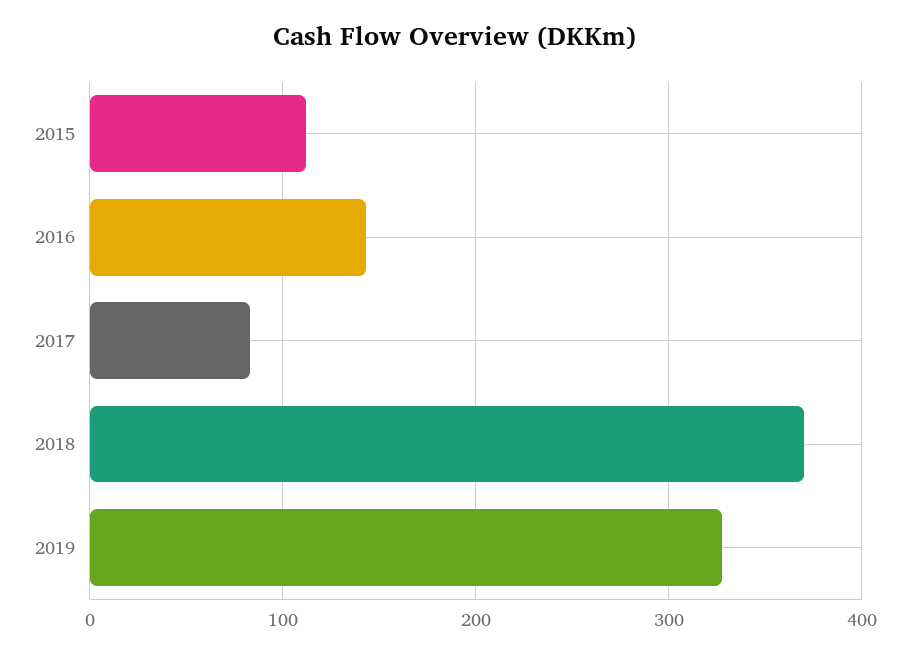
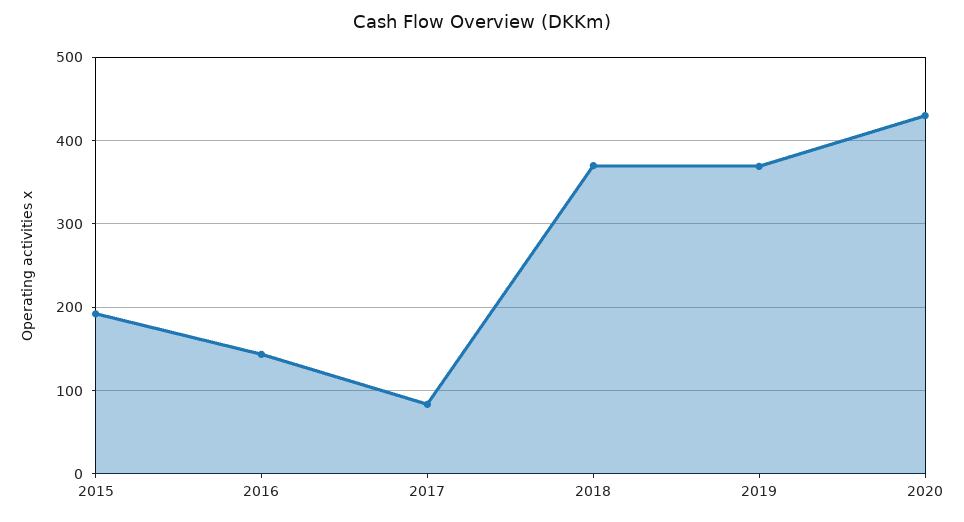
2015: 110 -> 190
2019: 330 -> 370
2020: none -> 430

